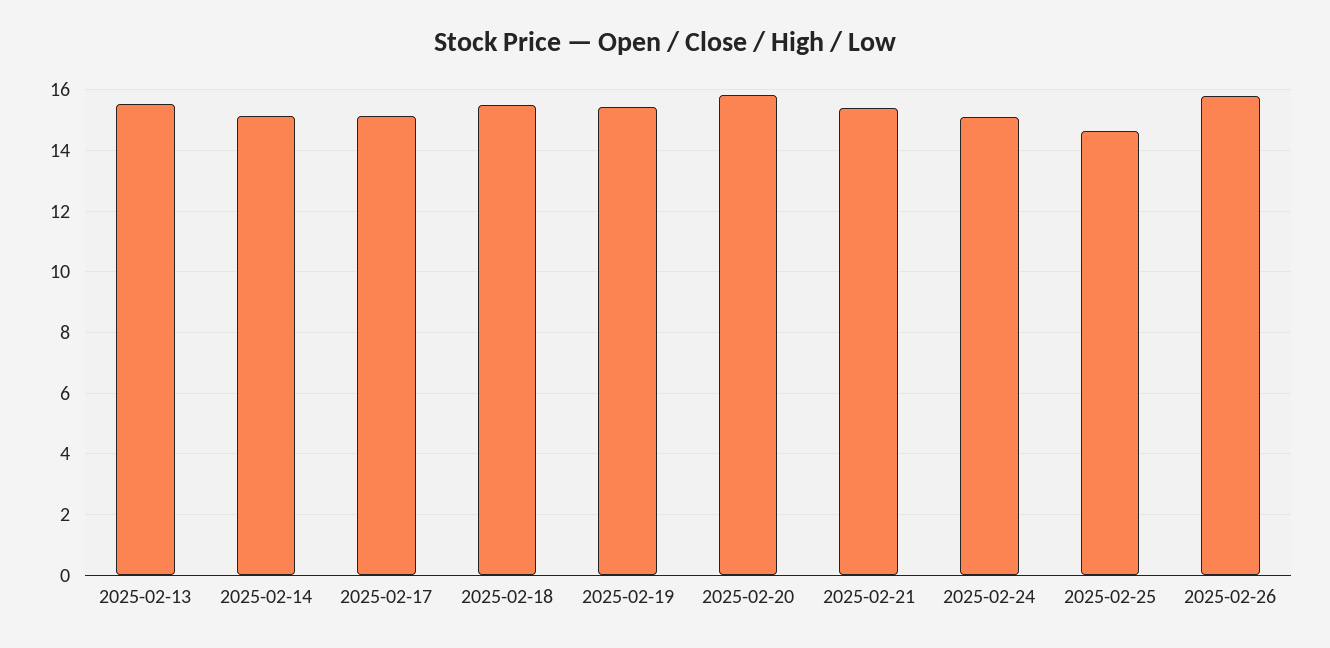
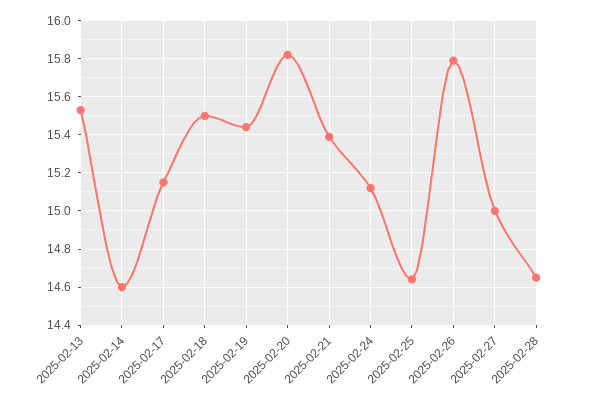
2025-02-14: 15.2 -> 14.6
2025-02-27: none -> 15
2025-02-28: none -> 14.65

